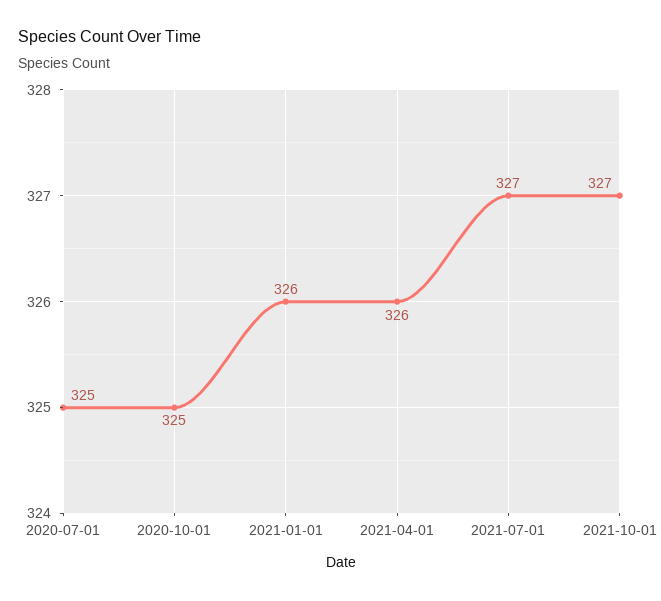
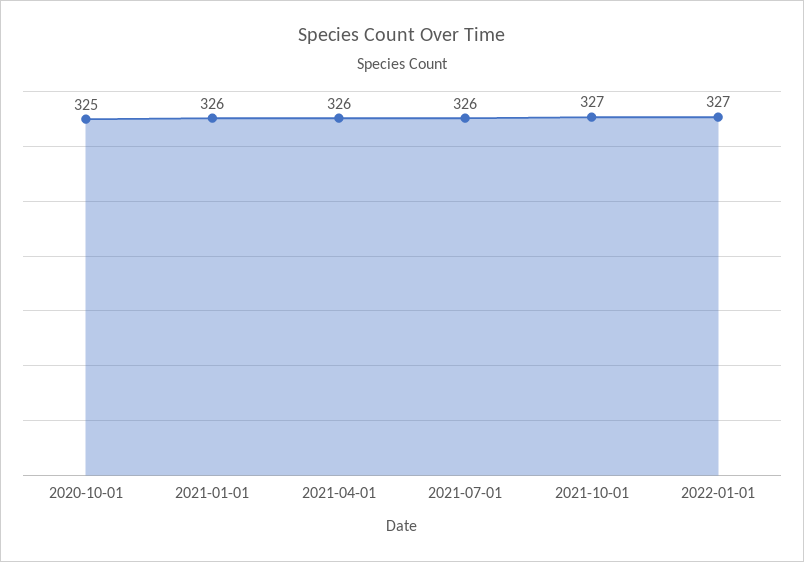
2020-07-01: 325 -> none
2021-07-01: 327 -> 326
2022-01-01: none -> 327

